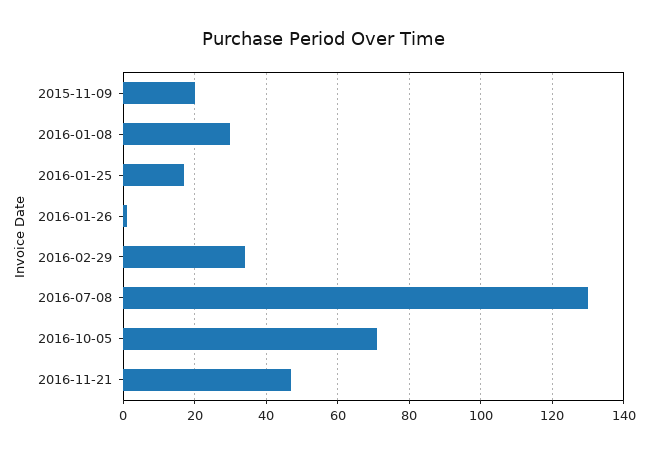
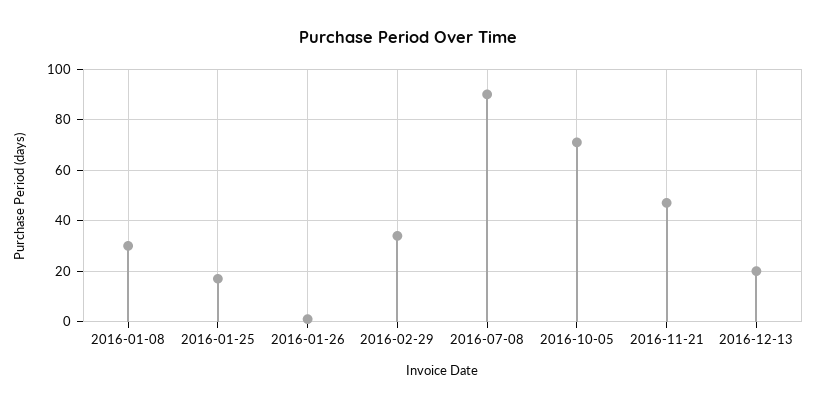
2015-11-09: 20 -> none
2016-07-08: 130 -> 90
2016-12-13: none -> 20

